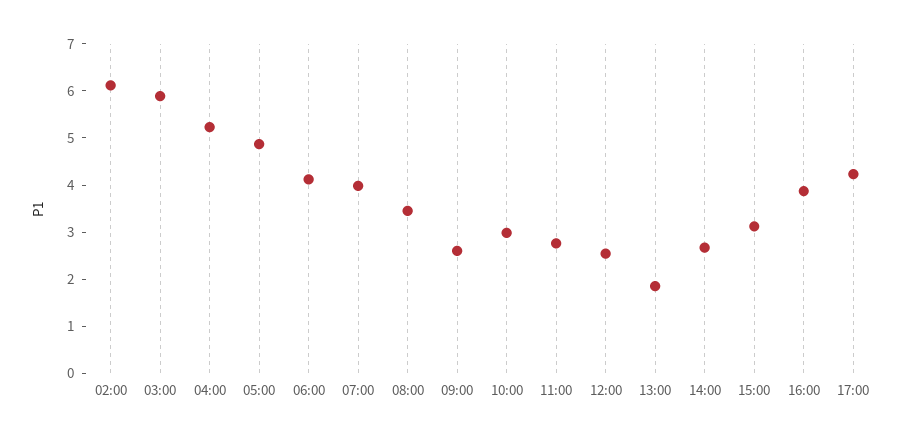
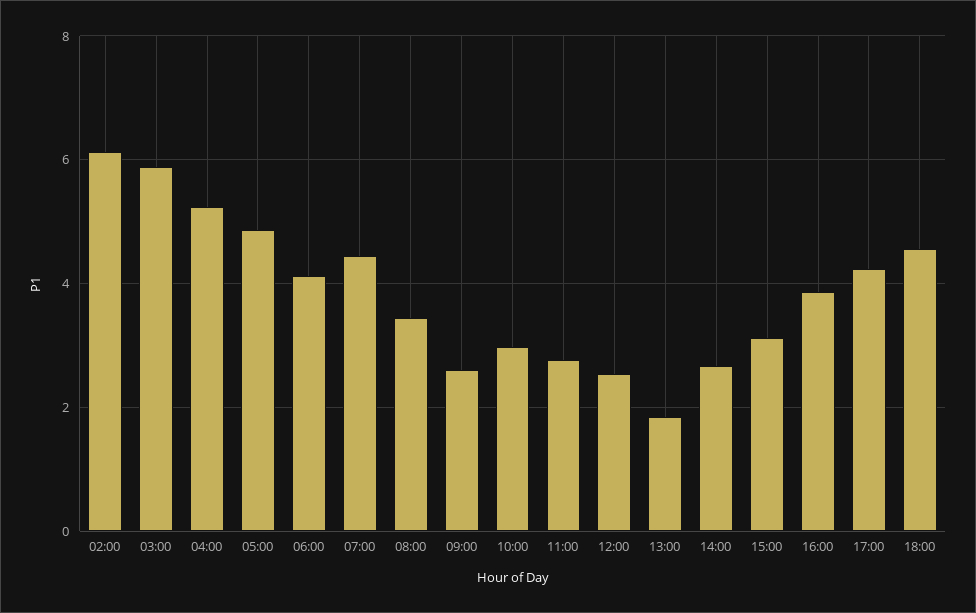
07:00: 4 -> 4.4
18:00: none -> 4.6

